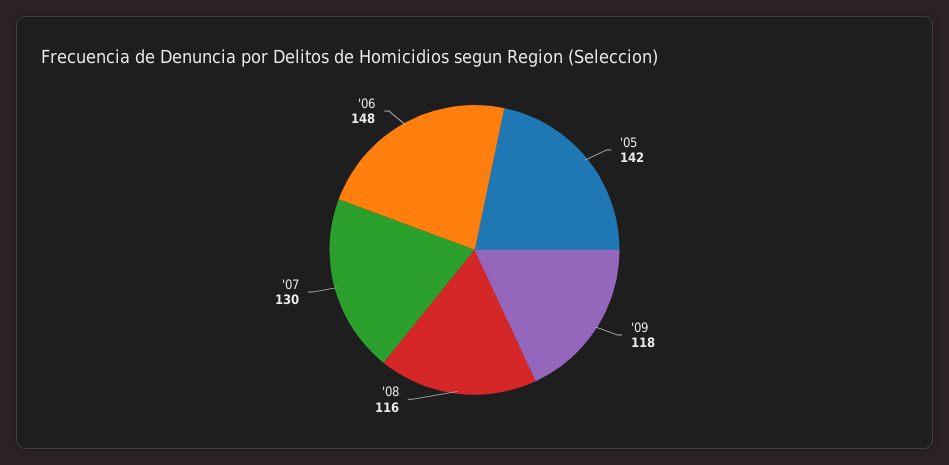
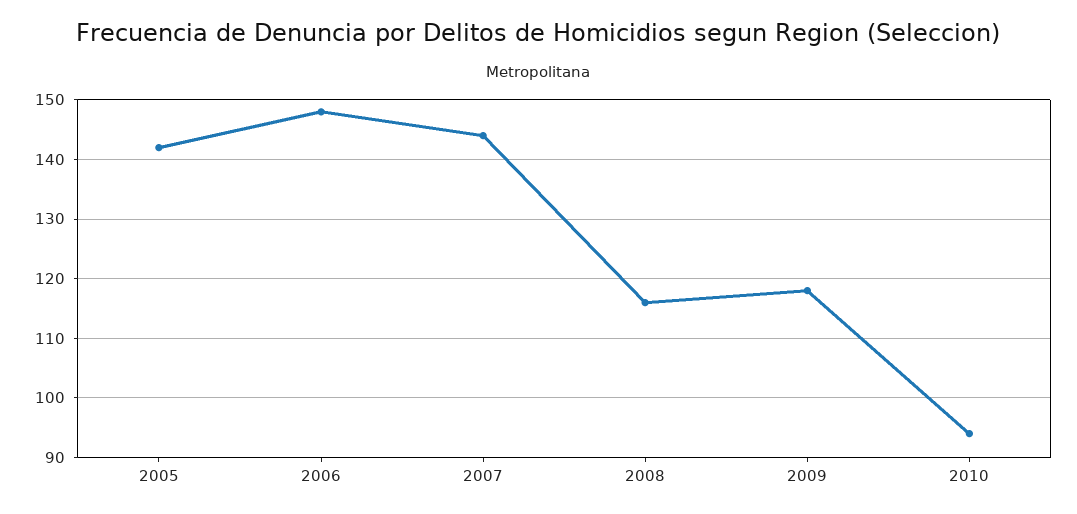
'07: 130 -> 145
2010: none -> 95

